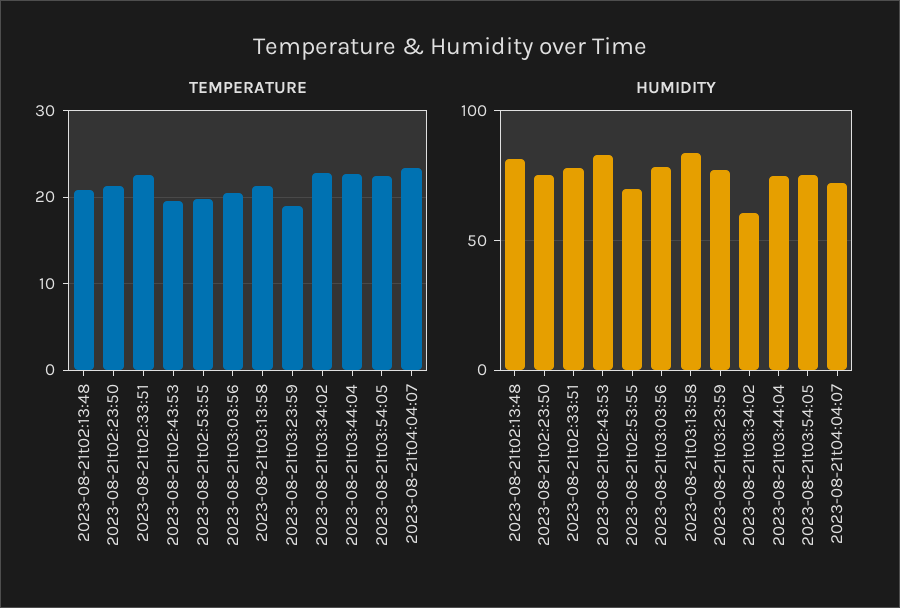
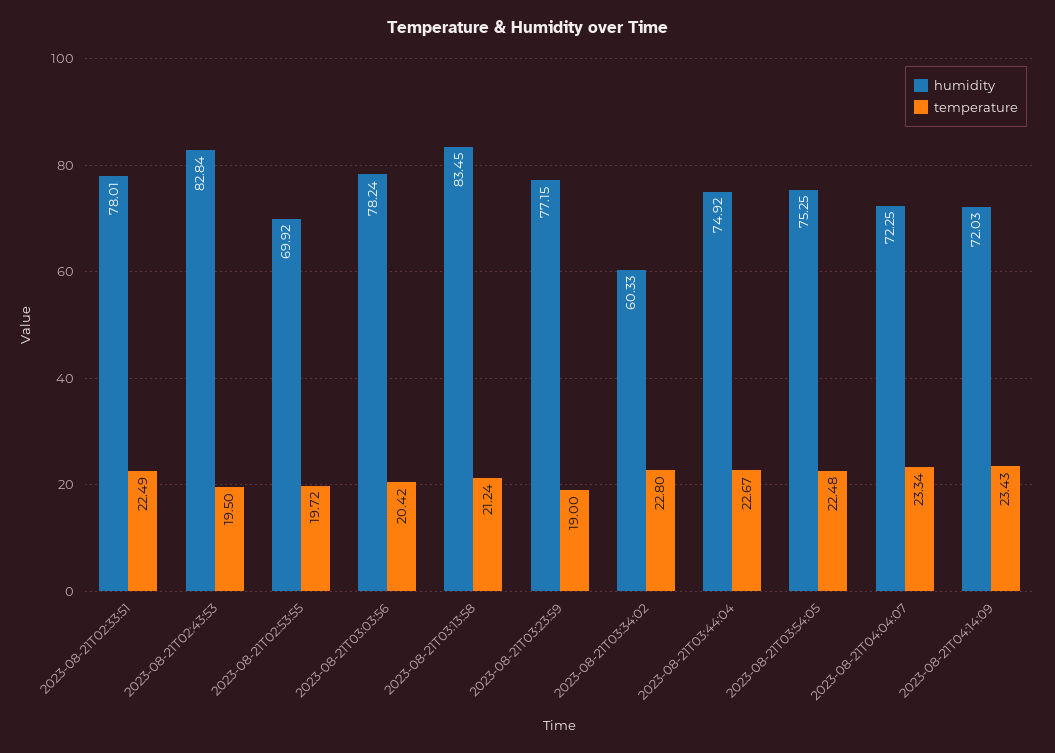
TEMPERATURE, 2023-08-21t02:13:48: 21 -> none
TEMPERATURE, 2023-08-21t02:23:50: 21 -> none
HUMIDITY, 2023-08-21t02:13:48: 80 -> none
HUMIDITY, 2023-08-21t02:23:50: 75 -> none
HUMIDITY, 2023-08-21T04:14:09: none -> 72.03
TEMPERATURE, 2023-08-21T04:14:09: none -> 23.43

